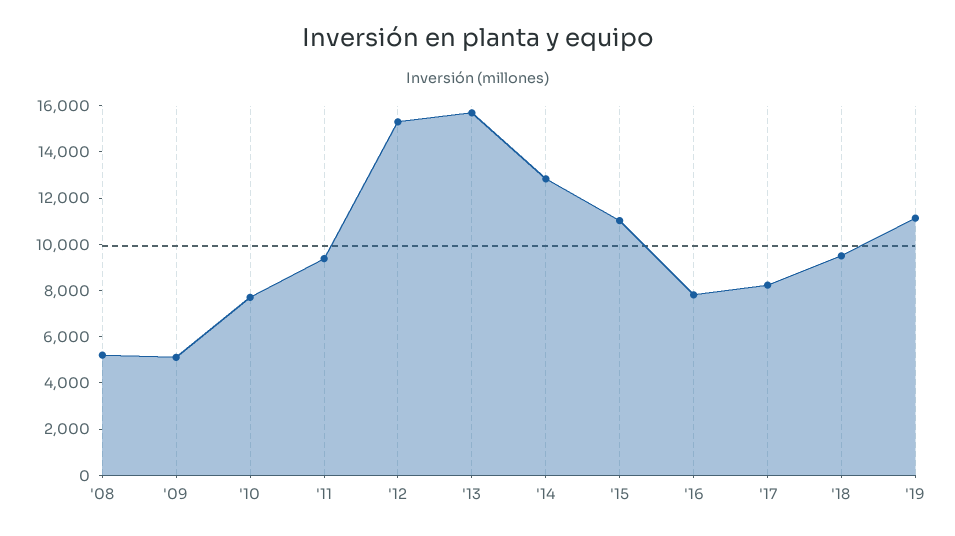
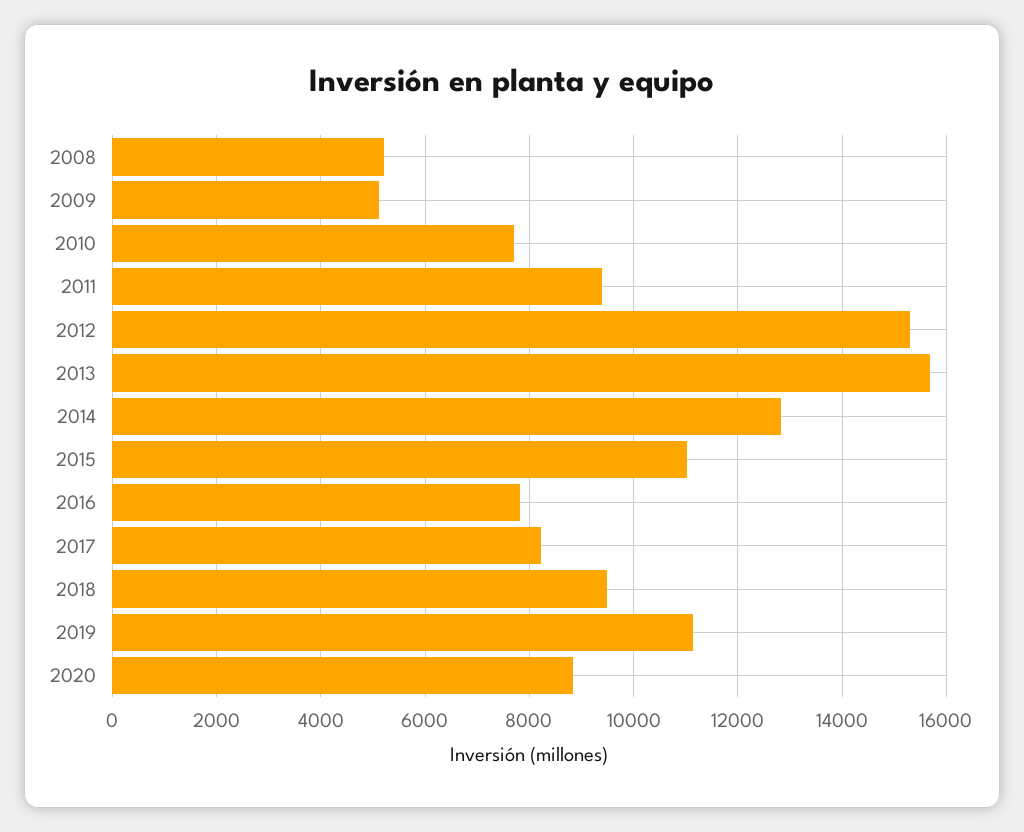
2020: none -> 8800

